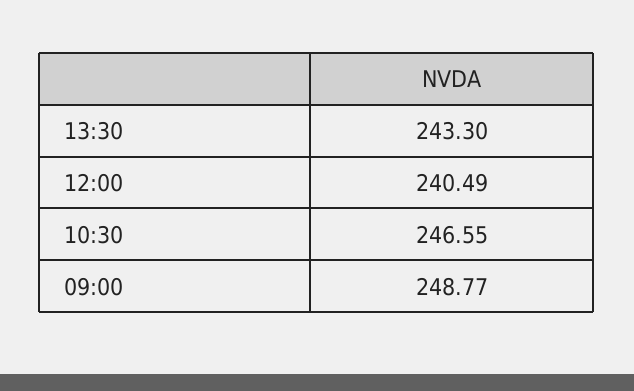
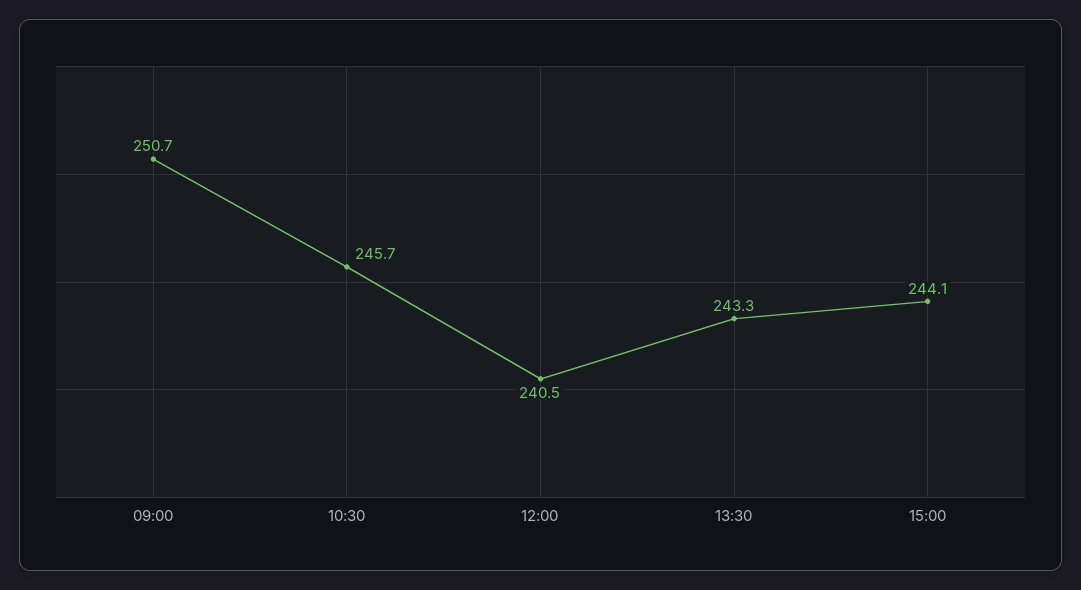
10:30: 246.55 -> 245.7
09:00: 248.77 -> 250.7
15:00: none -> 244.1

